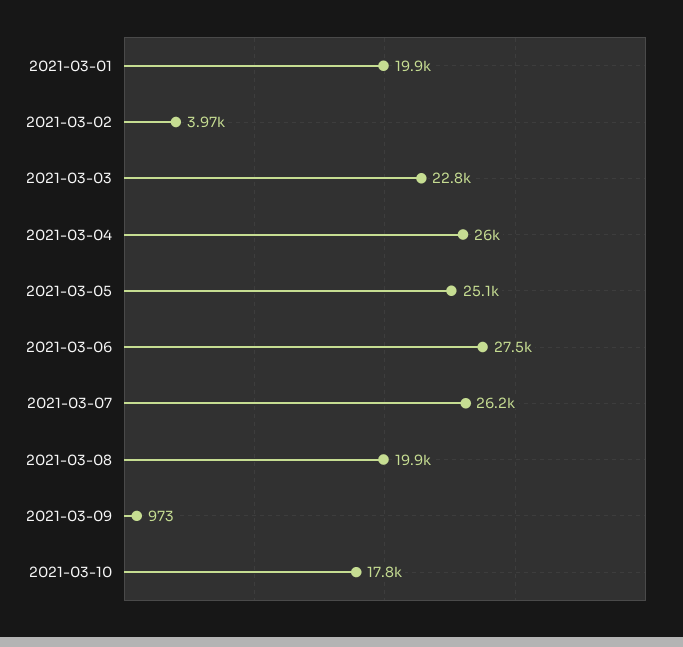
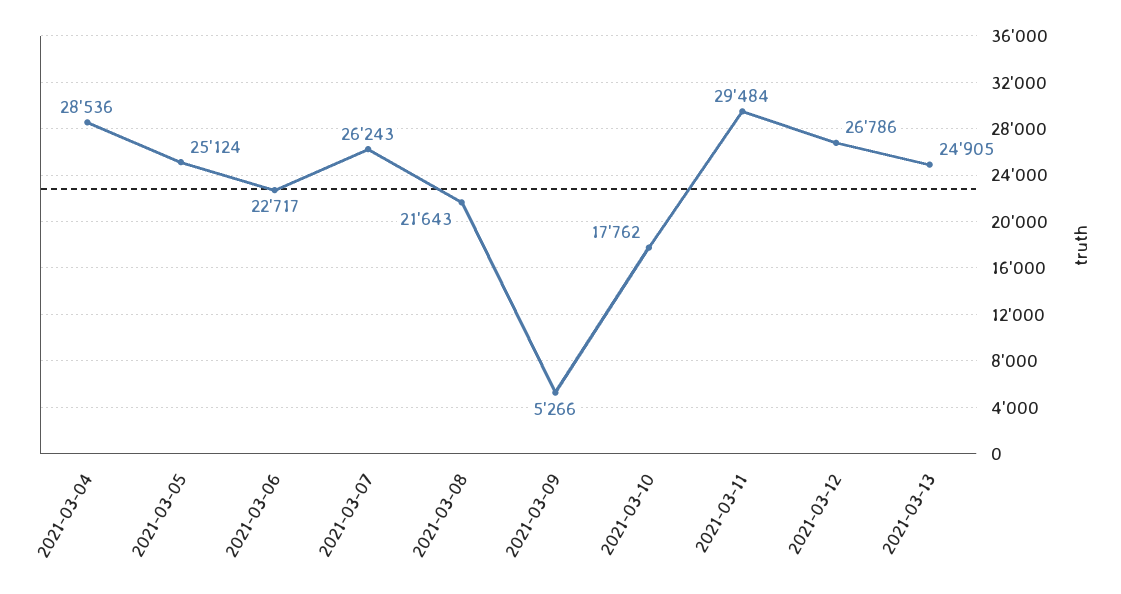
2021-03-01: 19900 -> none
2021-03-02: 3970 -> none
2021-03-03: 22800 -> none
2021-03-04: 26000 -> 28536
2021-03-06: 27500 -> 22717
2021-03-08: 19900 -> 21643
2021-03-09: 973 -> 5266
2021-03-11: none -> 29484
2021-03-12: none -> 26786
2021-03-13: none -> 24905

